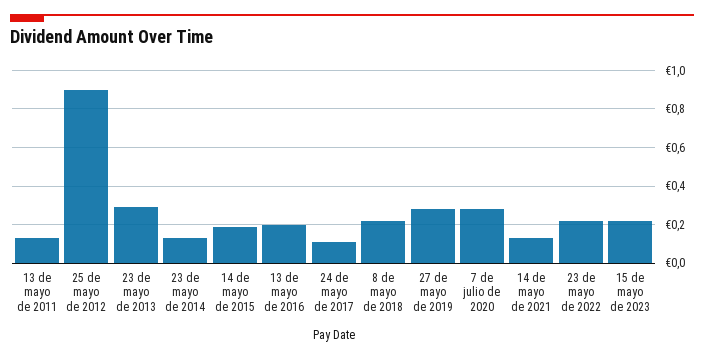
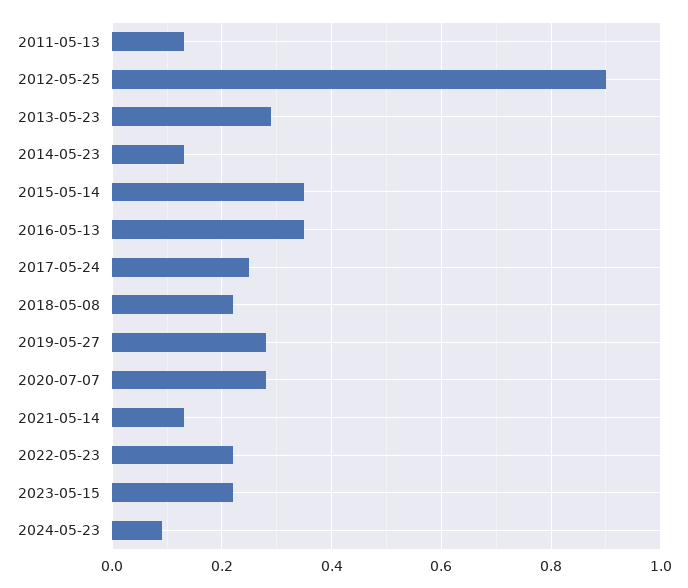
14 de mayo de 2015: 0.2 -> 0.35
13 de mayo de 2016: 0.2 -> 0.35
24 de mayo de 2017: 0.1 -> 0.25
2024-05-23: none -> 0.1

